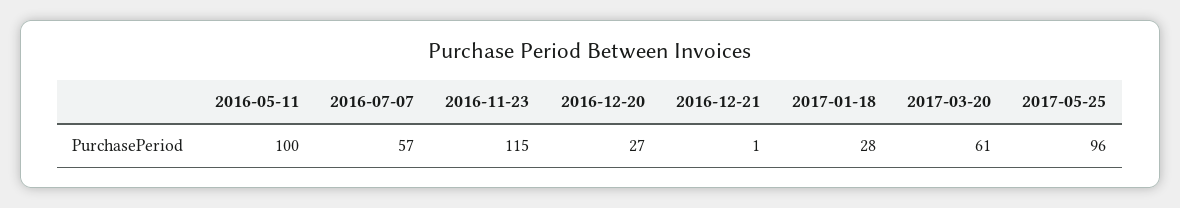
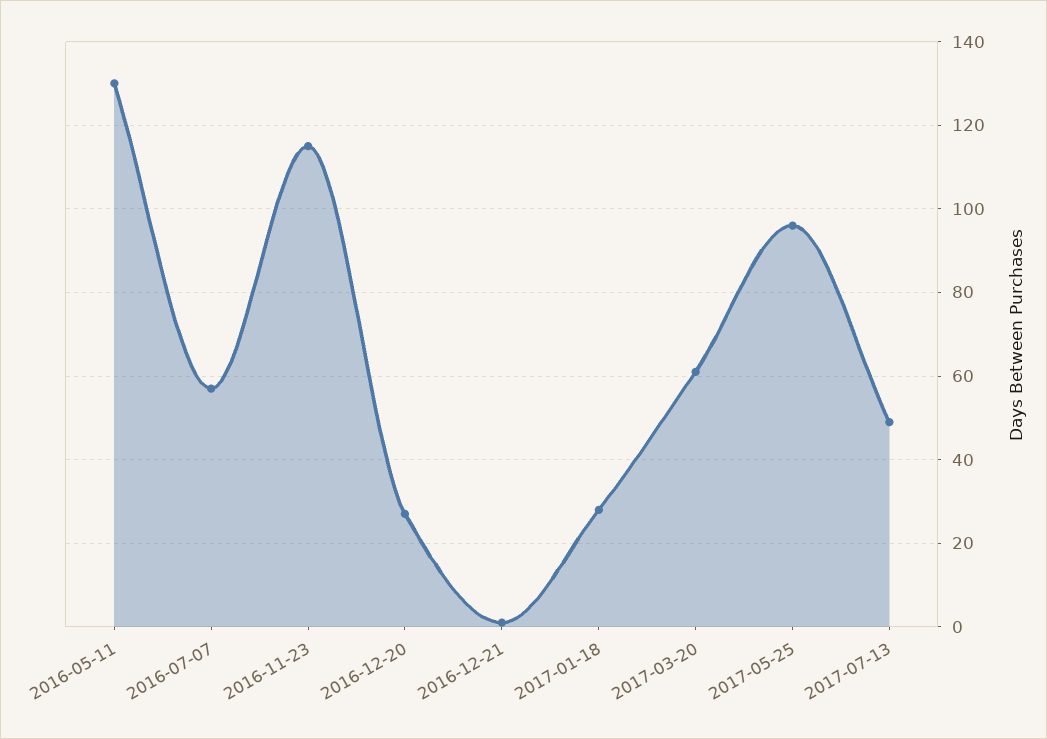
2016-05-11: 100 -> 130
2017-07-13: none -> 50

